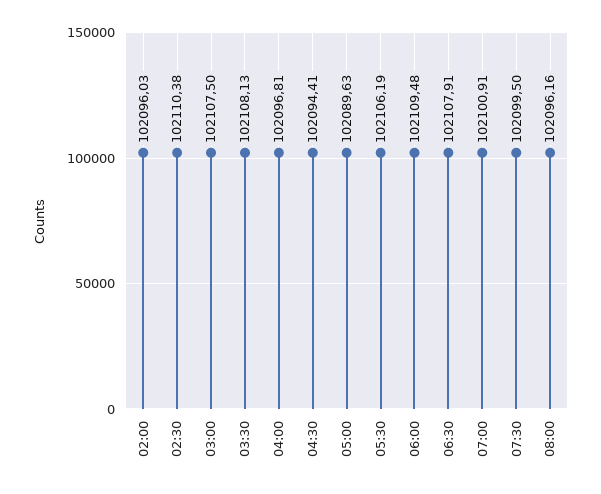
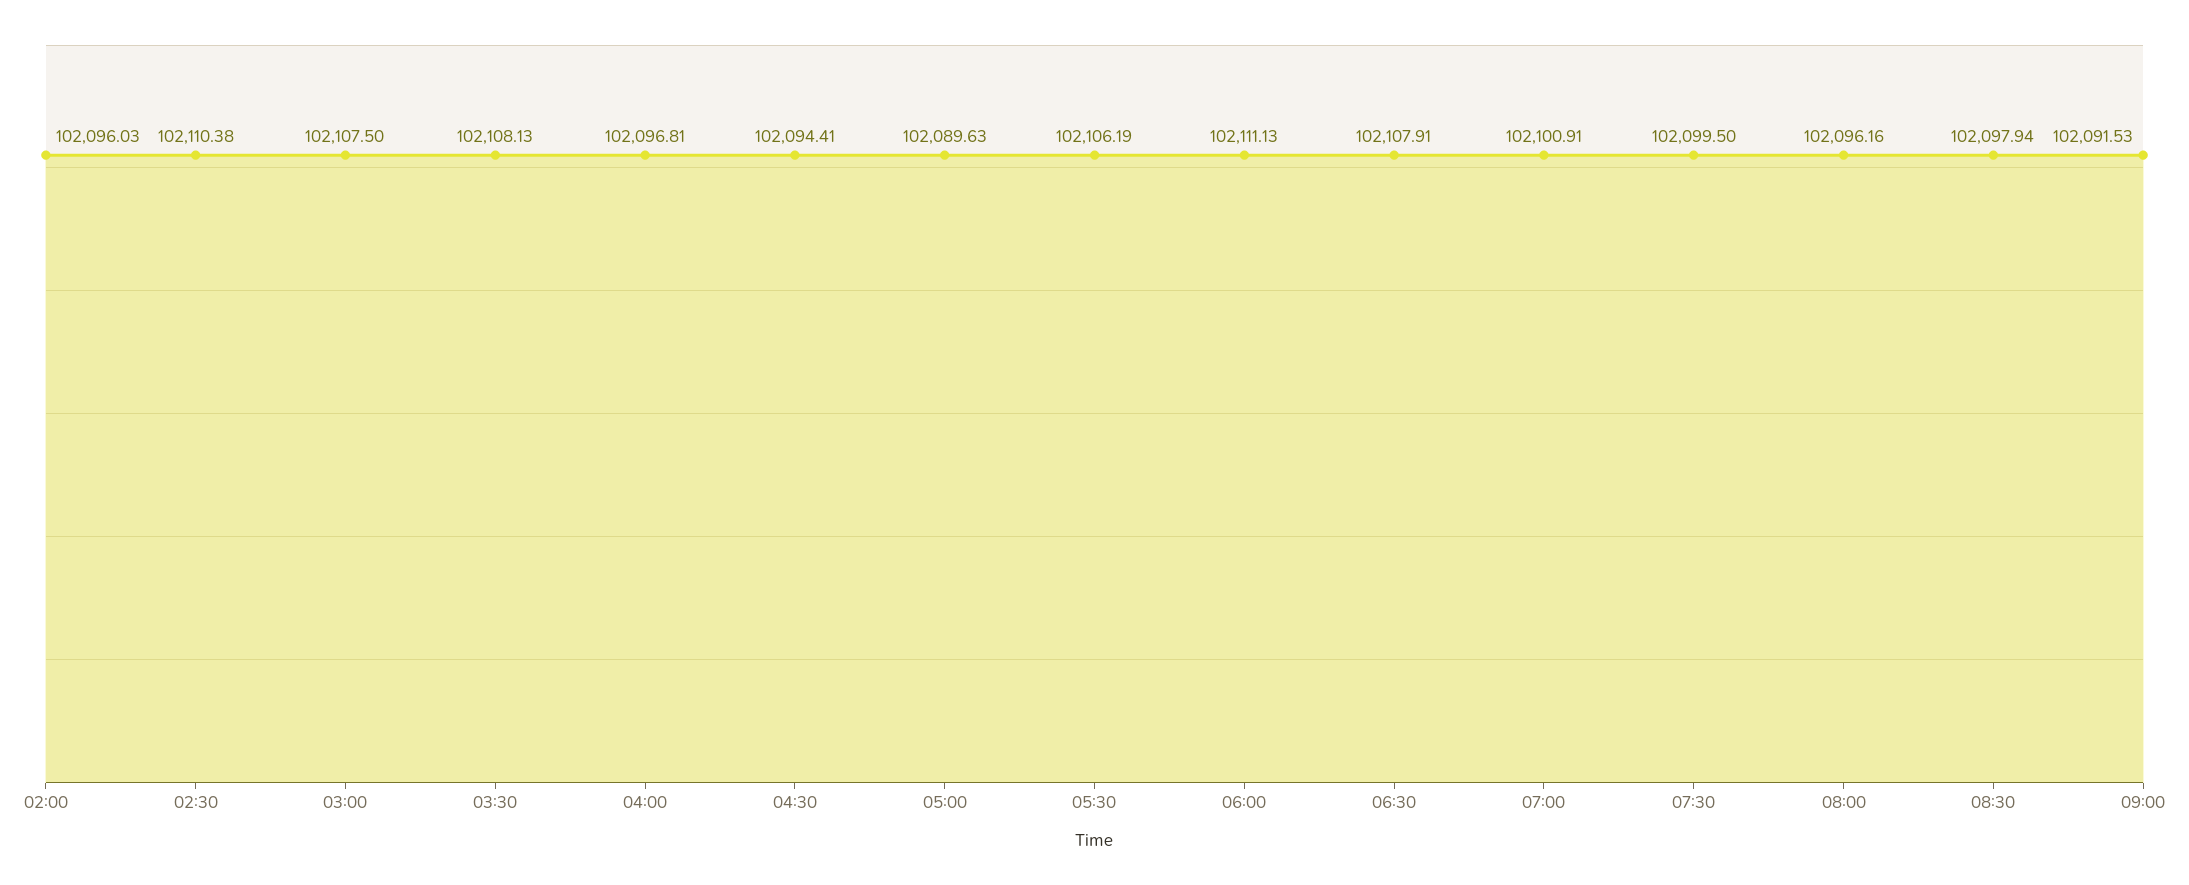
06:00: 102109.48 -> 102111.13
08:30: none -> 102097.94
09:00: none -> 102091.53

